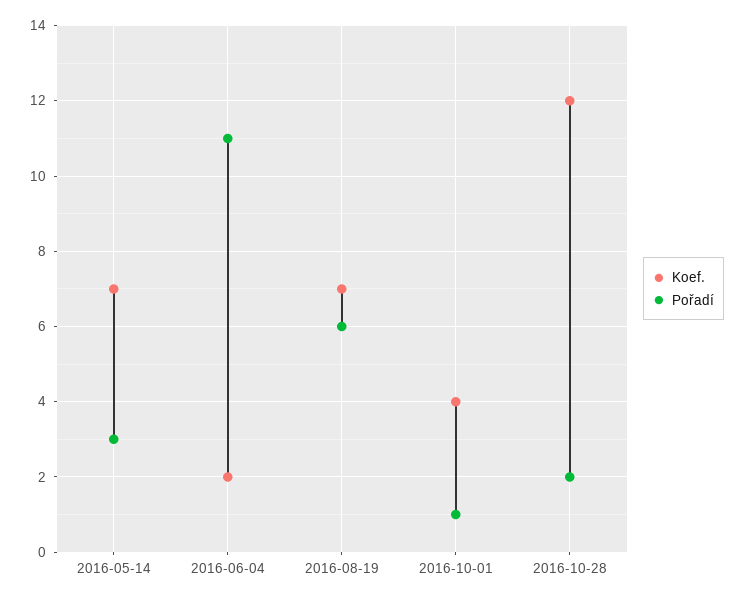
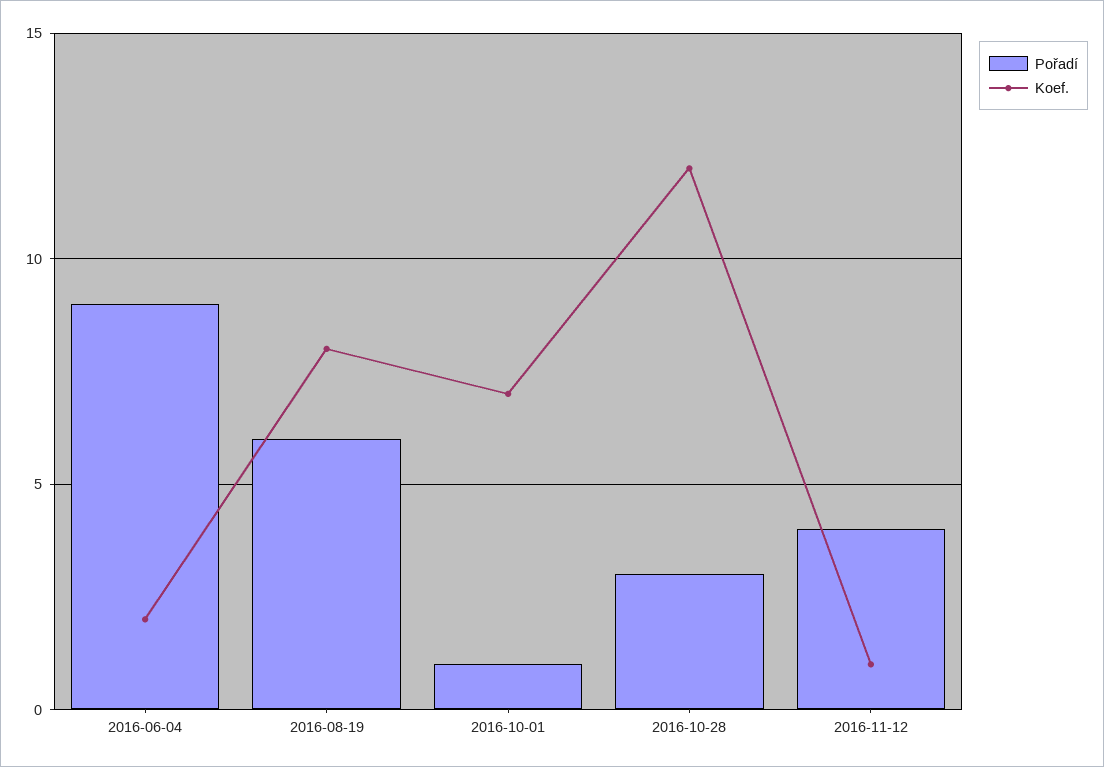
Koef., 2016-05-14: 7 -> none
Pořadí, 2016-05-14: 3 -> none
Pořadí, 2016-06-04: 11 -> 9
Koef., 2016-08-19: 7 -> 8
Koef., 2016-10-01: 4 -> 7
Pořadí, 2016-10-28: 2 -> 3
Pořadí, 2016-11-12: none -> 4
Koef., 2016-11-12: none -> 1

